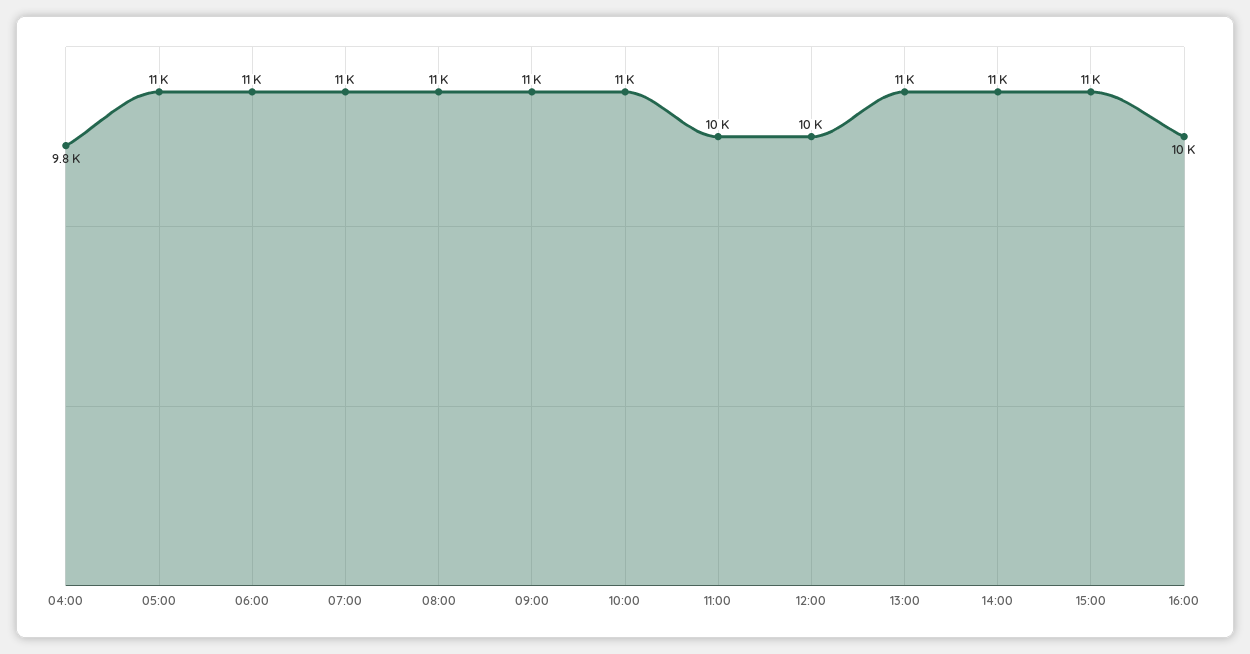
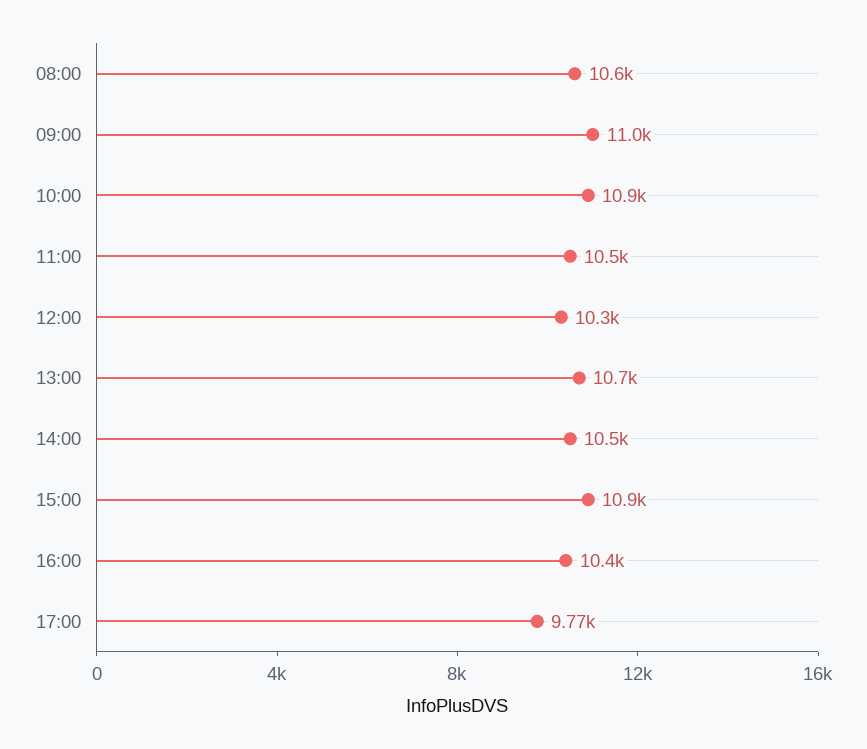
04:00: 9800 -> none
05:00: 11000 -> none
06:00: 11000 -> none
07:00: 11000 -> none
17:00: none -> 9770

